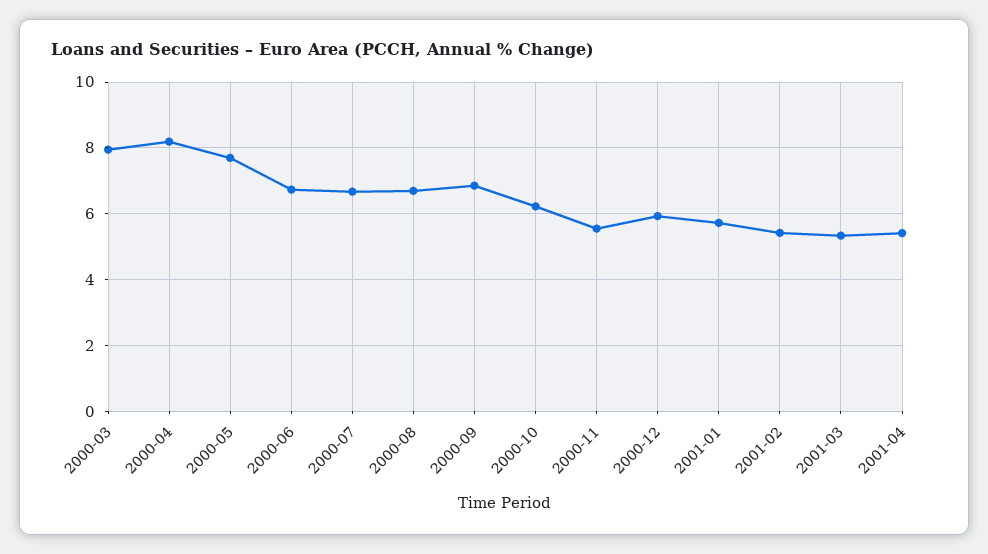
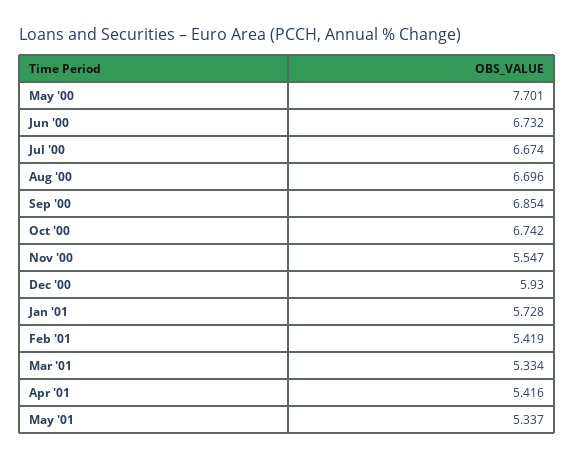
2000-03: 8 -> none
2000-04: 8.2 -> none
2000-10: 6.2 -> 6.742
May '01: none -> 5.337

